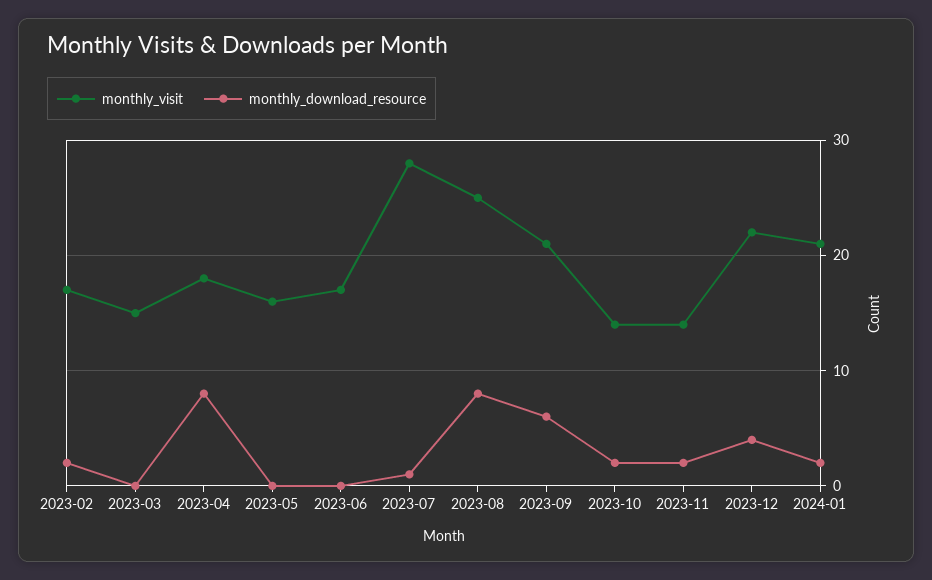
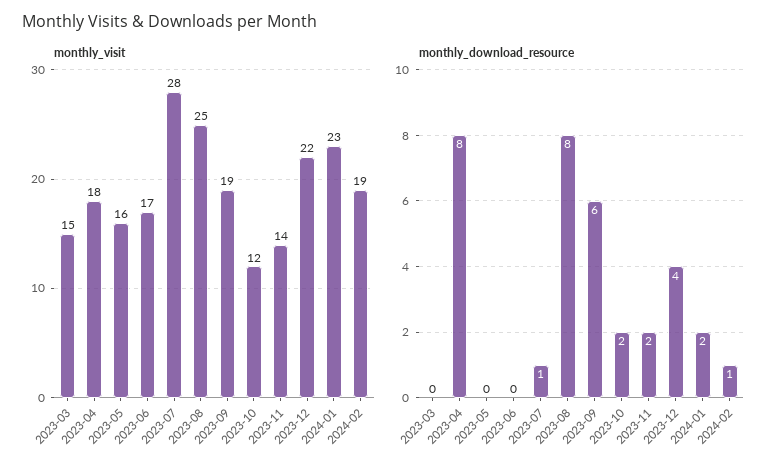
monthly_visit, 2023-02: 17 -> none
monthly_download_resource, 2023-02: 2 -> none
monthly_visit, 2023-09: 21 -> 19
monthly_visit, 2023-10: 14 -> 12
monthly_visit, 2024-01: 21 -> 23
monthly_visit, 2024-02: none -> 19
monthly_download_resource, 2024-02: none -> 1

